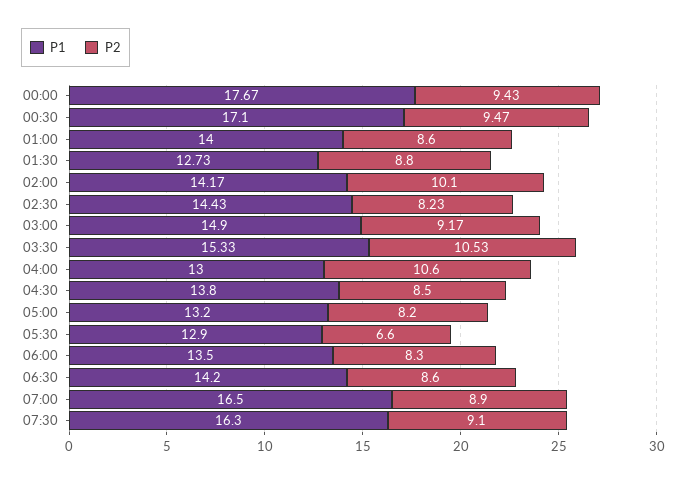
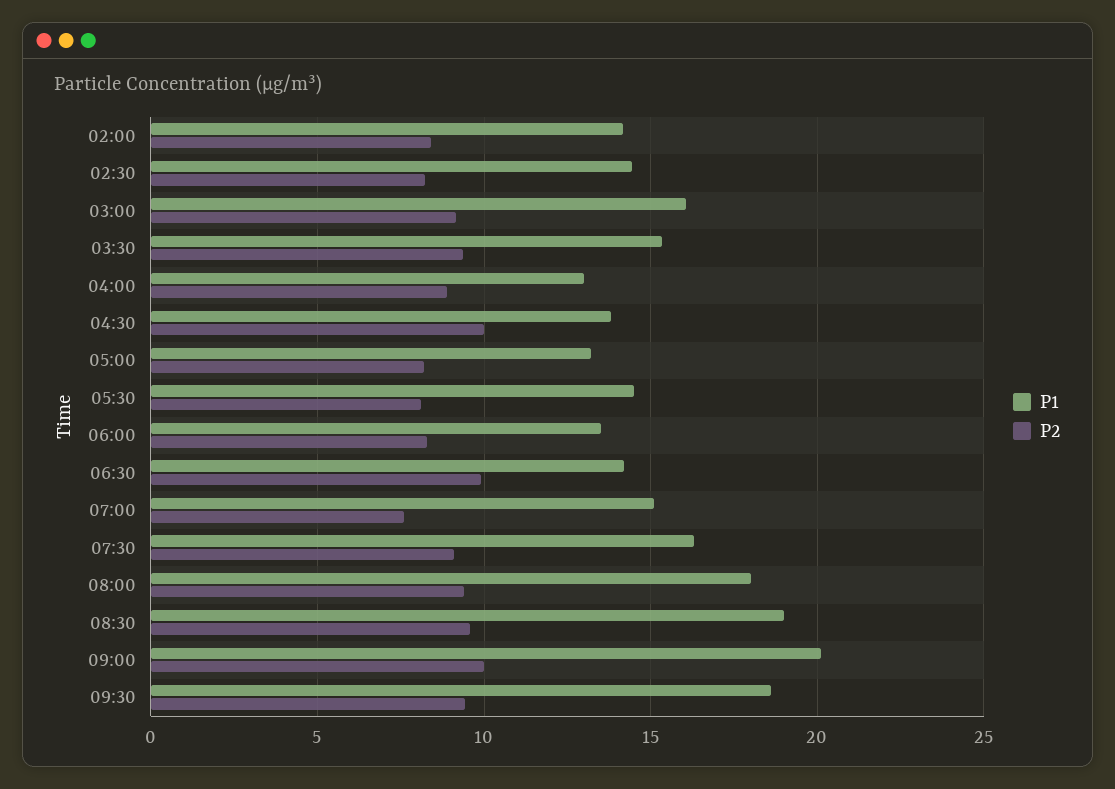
P1, 00:00: 17.67 -> none
P2, 00:00: 9.43 -> none
P1, 00:30: 17.1 -> none
P2, 00:30: 9.47 -> none
P1, 01:00: 14 -> none
P2, 01:00: 8.6 -> none
P1, 01:30: 12.73 -> none
P2, 01:30: 8.8 -> none
P2, 02:00: 10.1 -> 8.5
P1, 03:00: 14.9 -> 16
P2, 03:30: 10.53 -> 9.5
P2, 04:00: 10.6 -> 9
P2, 04:30: 8.5 -> 10
P1, 05:30: 12.9 -> 14.5
P2, 05:30: 6.6 -> 8
P2, 06:30: 8.6 -> 10
P1, 07:00: 16.5 -> 15
P2, 07:00: 8.9 -> 7.5
P1, 08:00: none -> 18
P2, 08:00: none -> 9.5
P1, 08:30: none -> 19
P2, 08:30: none -> 9.5
P1, 09:00: none -> 20
P2, 09:00: none -> 10
P1, 09:30: none -> 18.5
P2, 09:30: none -> 9.5

